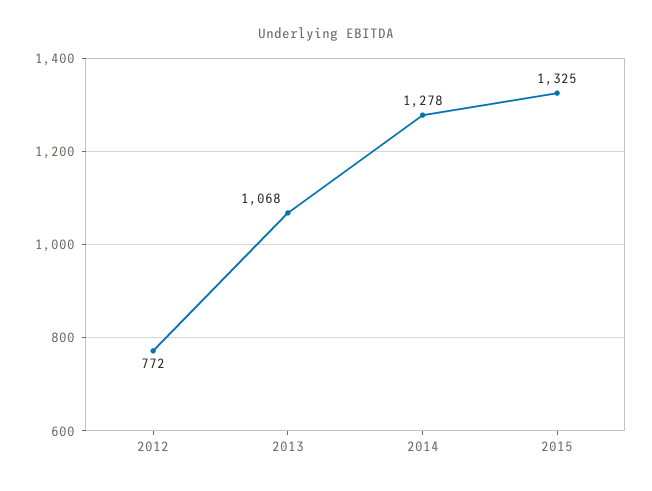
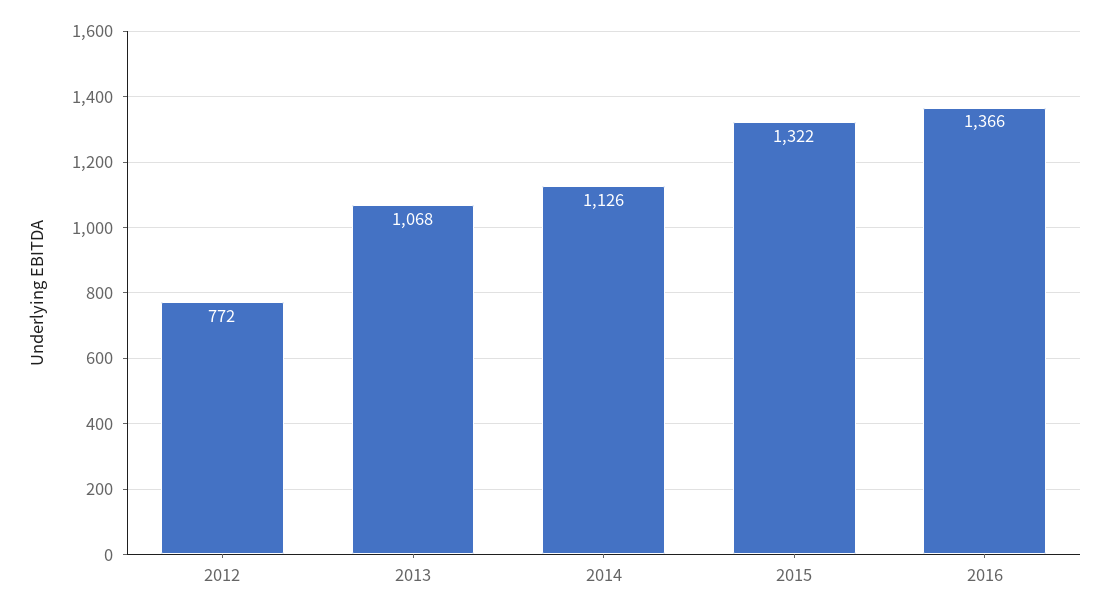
2014: 1278 -> 1126
2015: 1325 -> 1322
2016: none -> 1366

